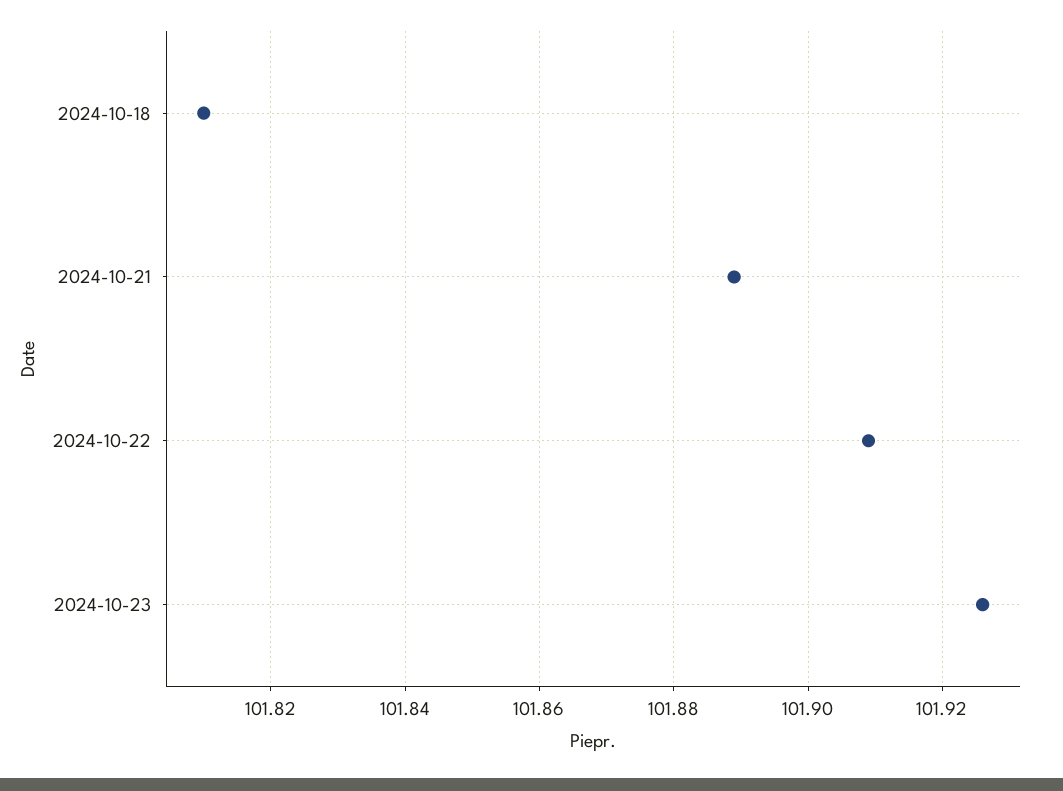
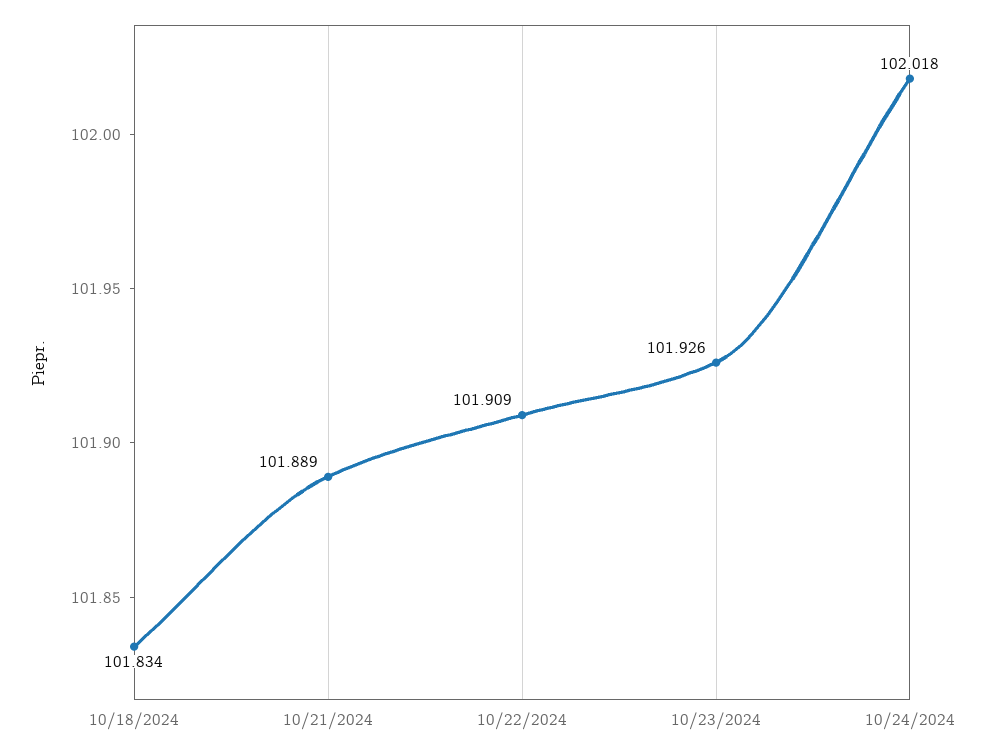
2024-10-18: 101.81 -> 101.834
10/24/2024: none -> 102.018

